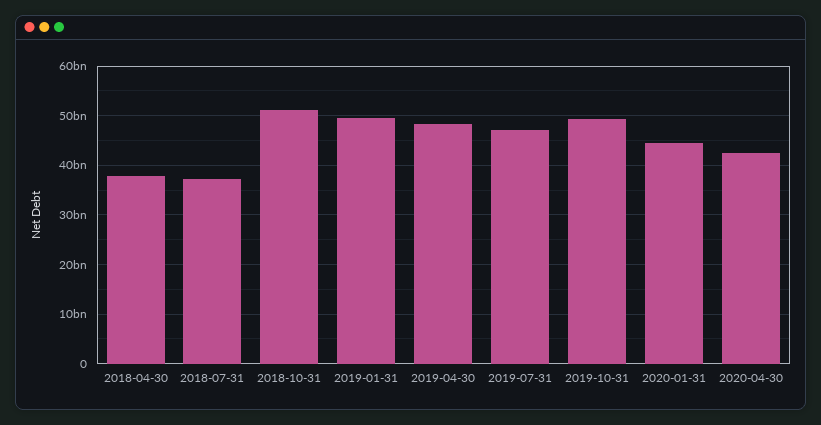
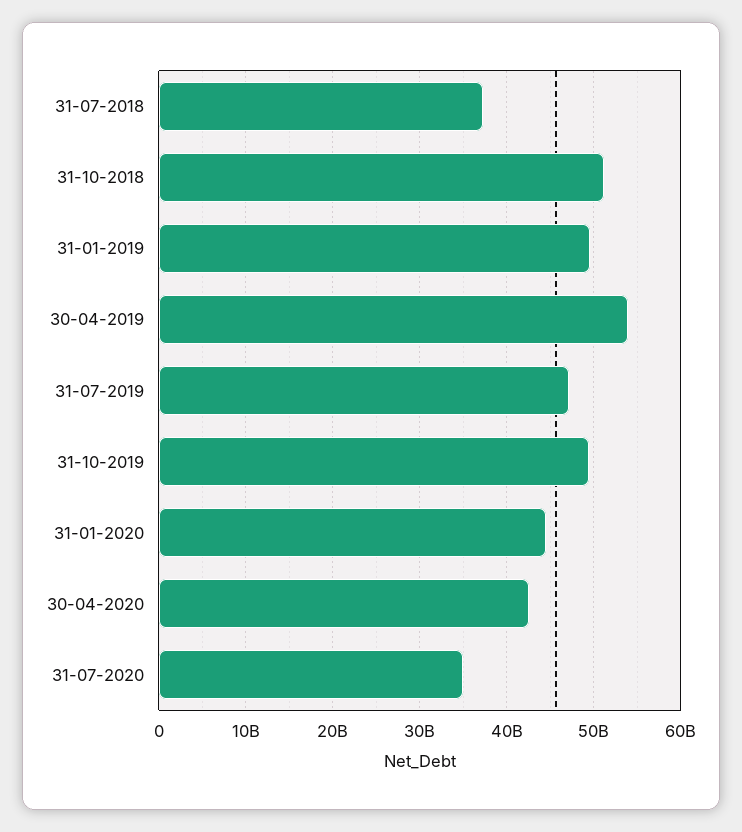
2018-04-30: 38000000000 -> none
2019-04-30: 48000000000 -> 54000000000
31-07-2020: none -> 35000000000

